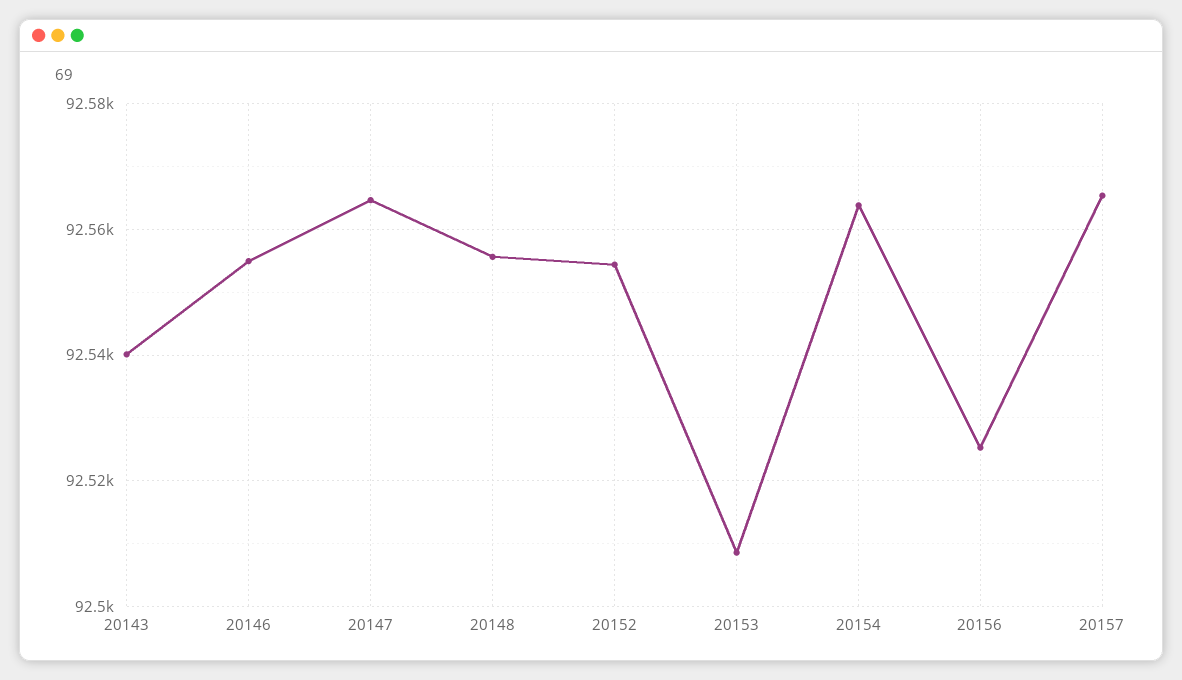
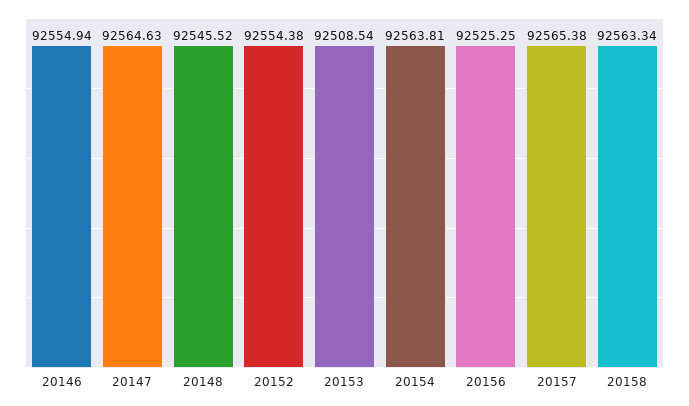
20143: 92540 -> none
20148: 92556 -> 92545.52
20158: none -> 92563.34

